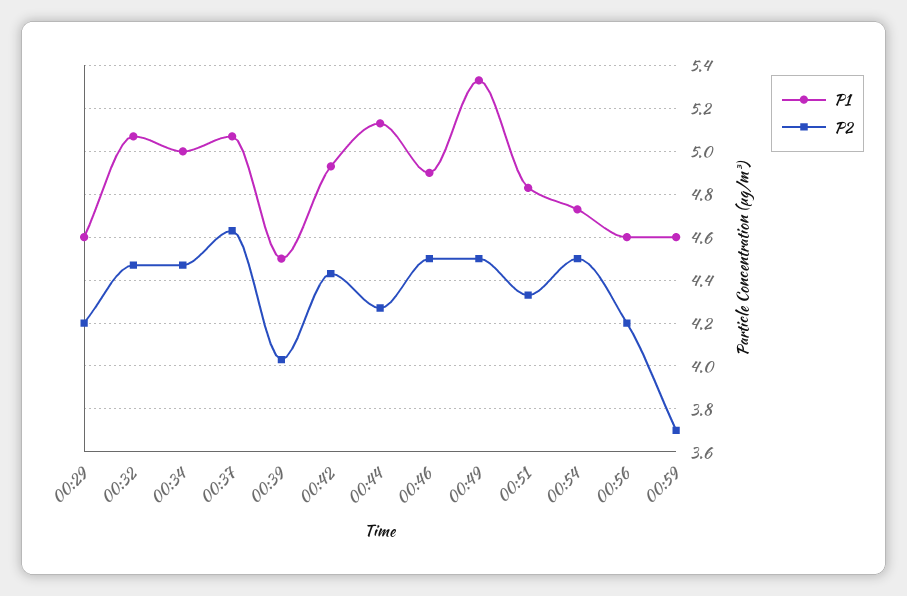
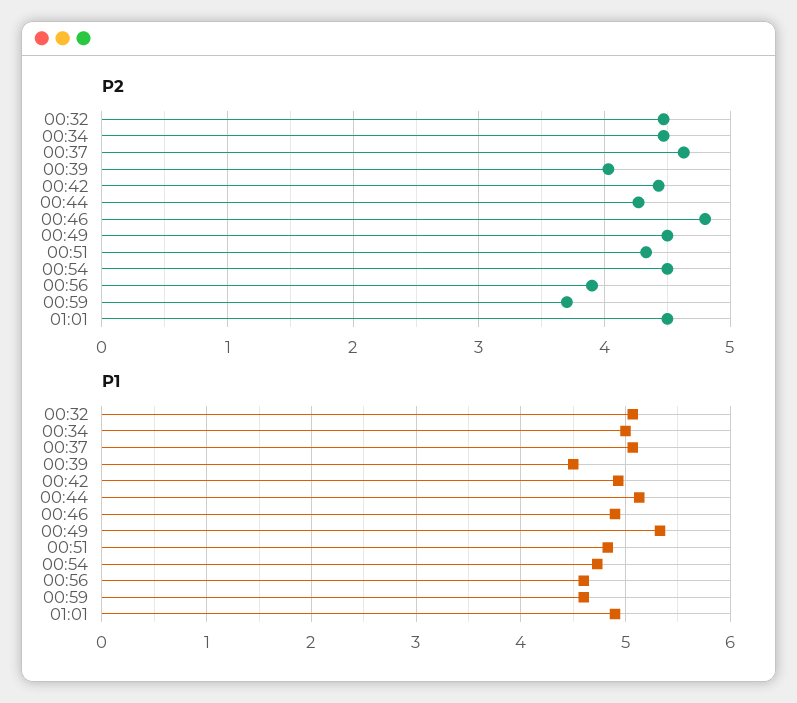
P1, 00:29: 4.6 -> none
P2, 00:29: 4.2 -> none
P2, 00:46: 4.5 -> 4.8
P2, 00:56: 4.2 -> 3.9
P2, 01:01: none -> 4.5
P1, 01:01: none -> 4.9

